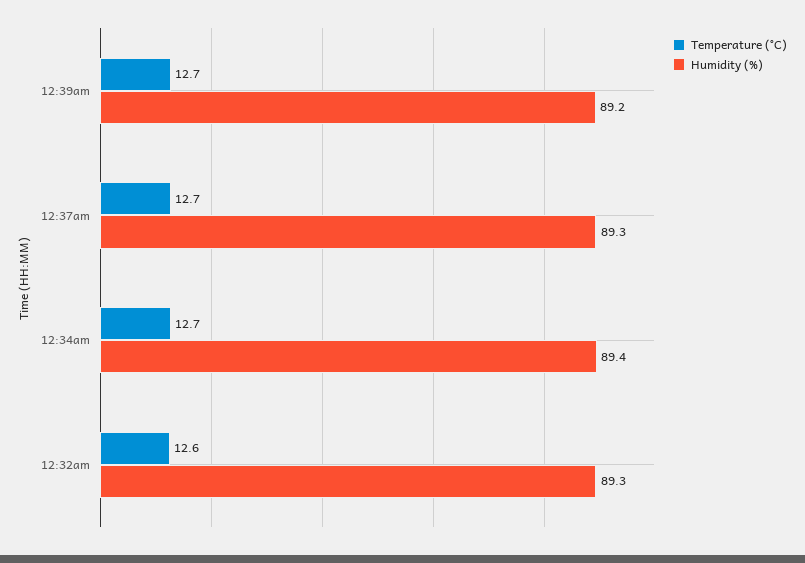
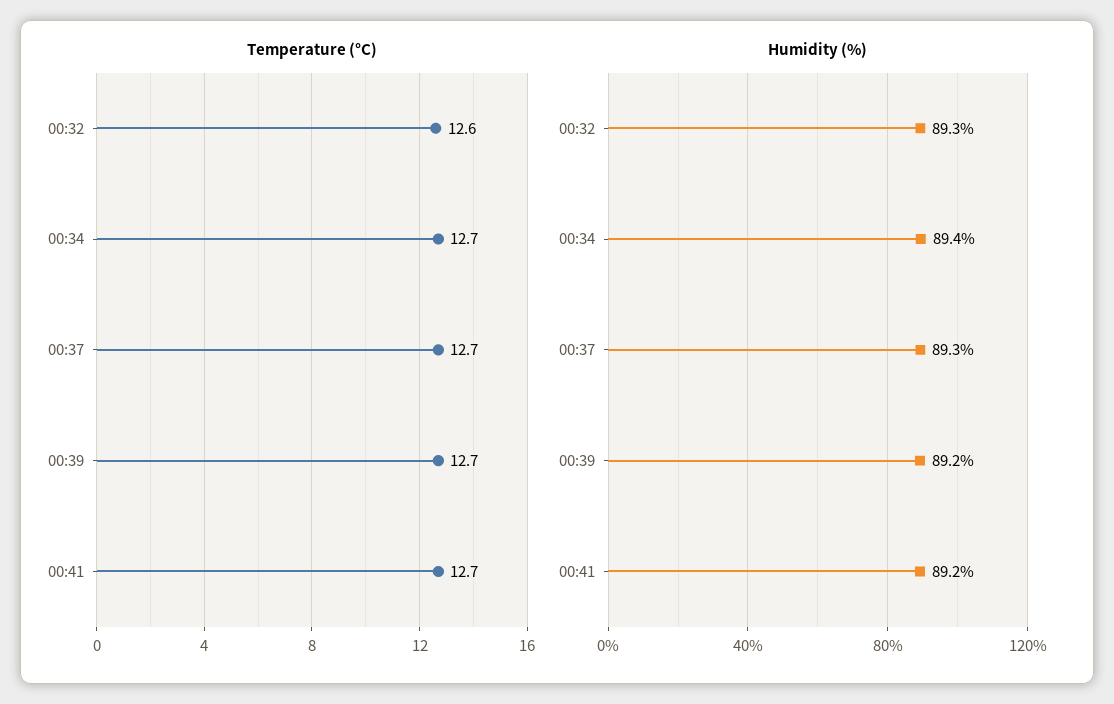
Temperature (°C), 00:41: none -> 12.7
Humidity (%), 00:41: none -> 89.2

